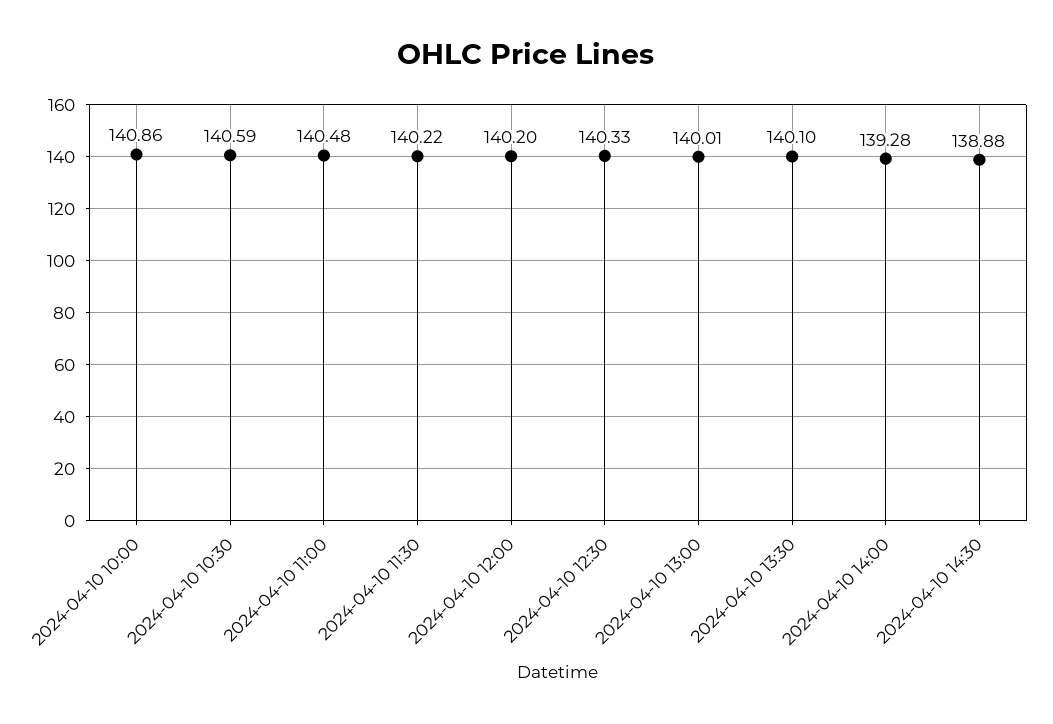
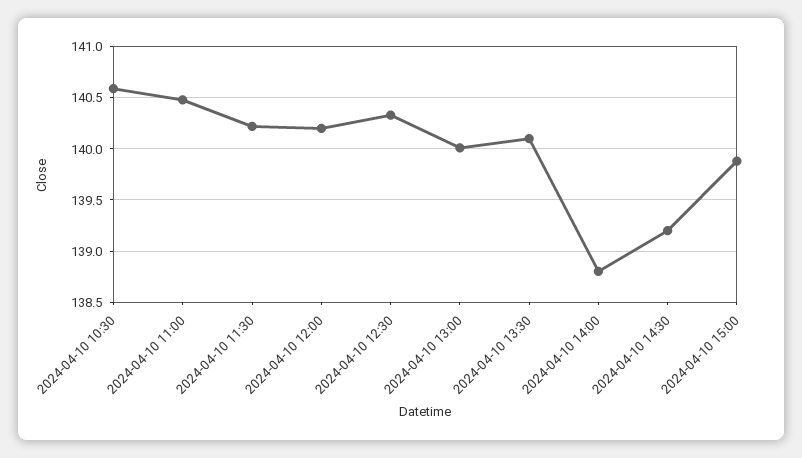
2024-04-10 10:00: 140.86 -> none
2024-04-10 14:00: 139.28 -> 138.8
2024-04-10 14:30: 138.88 -> 139.2
2024-04-10 15:00: none -> 139.9

